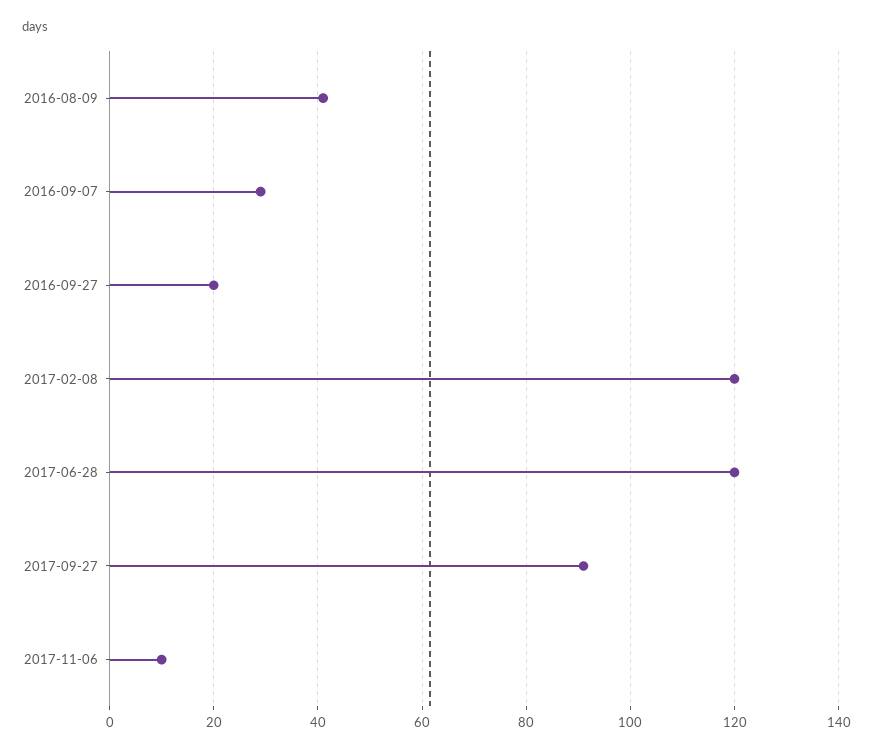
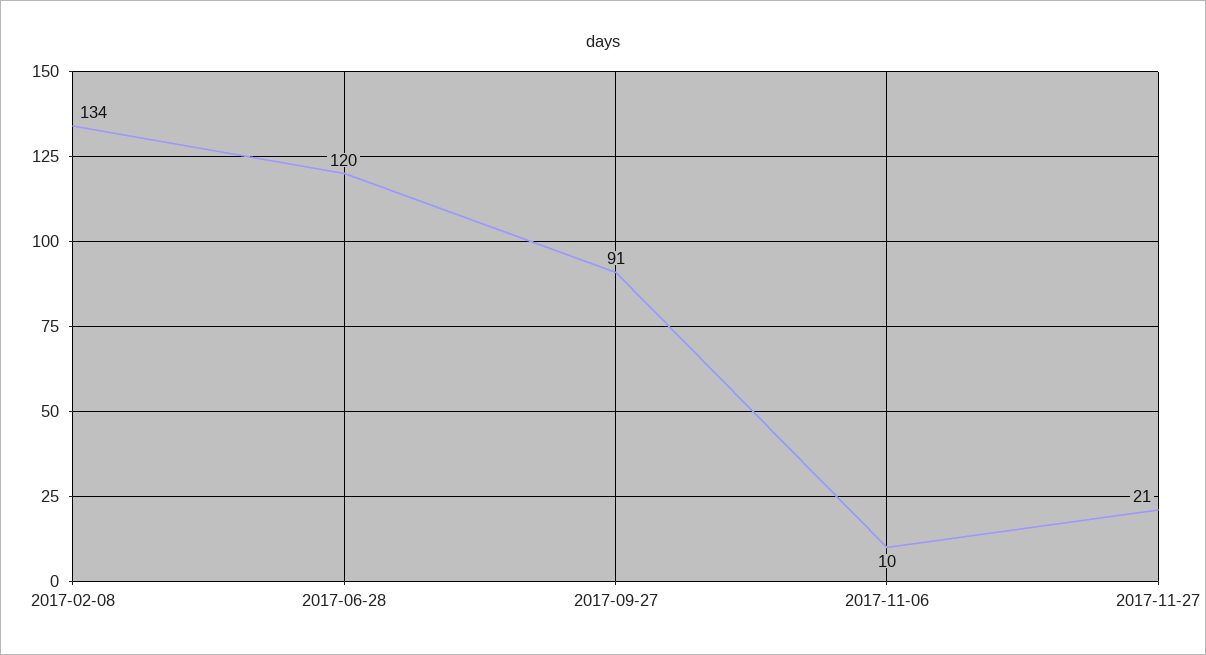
2016-08-09: 40 -> none
2016-09-07: 30 -> none
2016-09-27: 20 -> none
2017-02-08: 120 -> 134
2017-11-27: none -> 21

